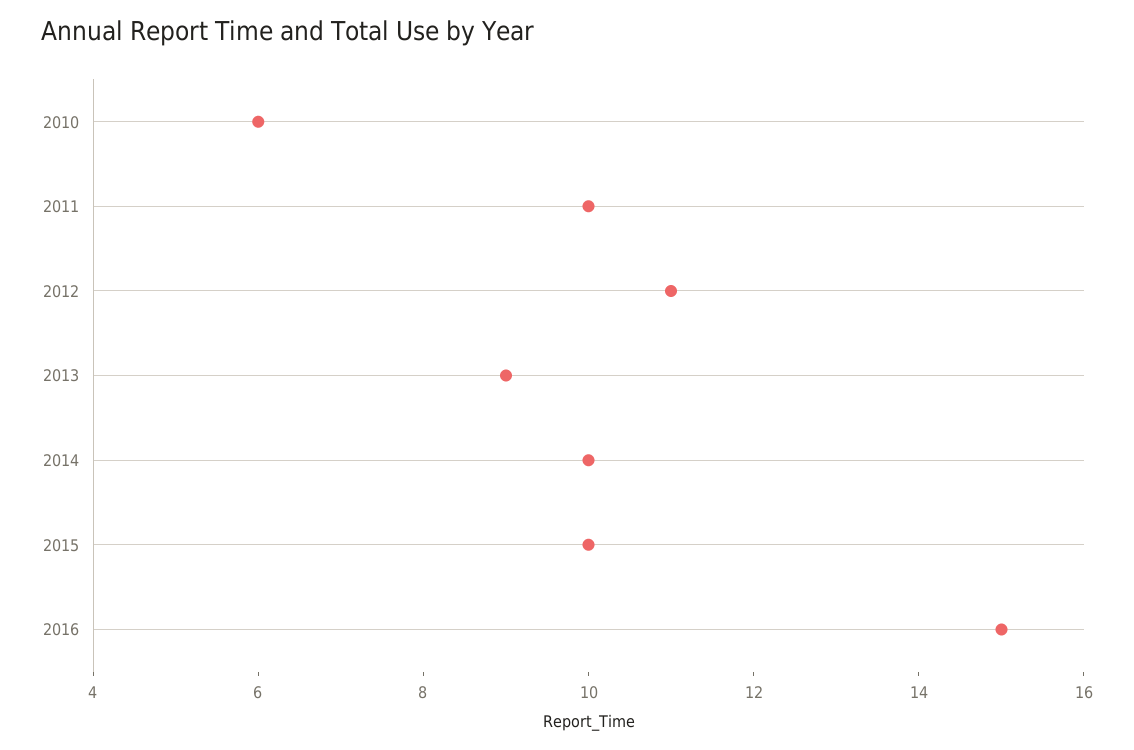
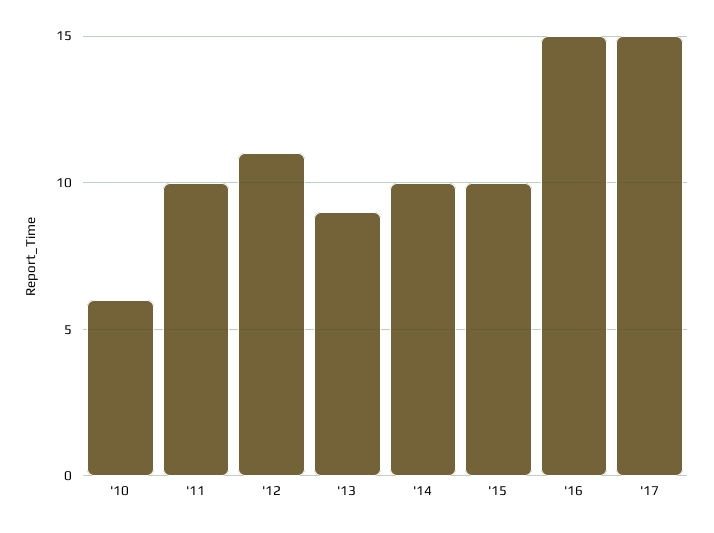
'17: none -> 15

